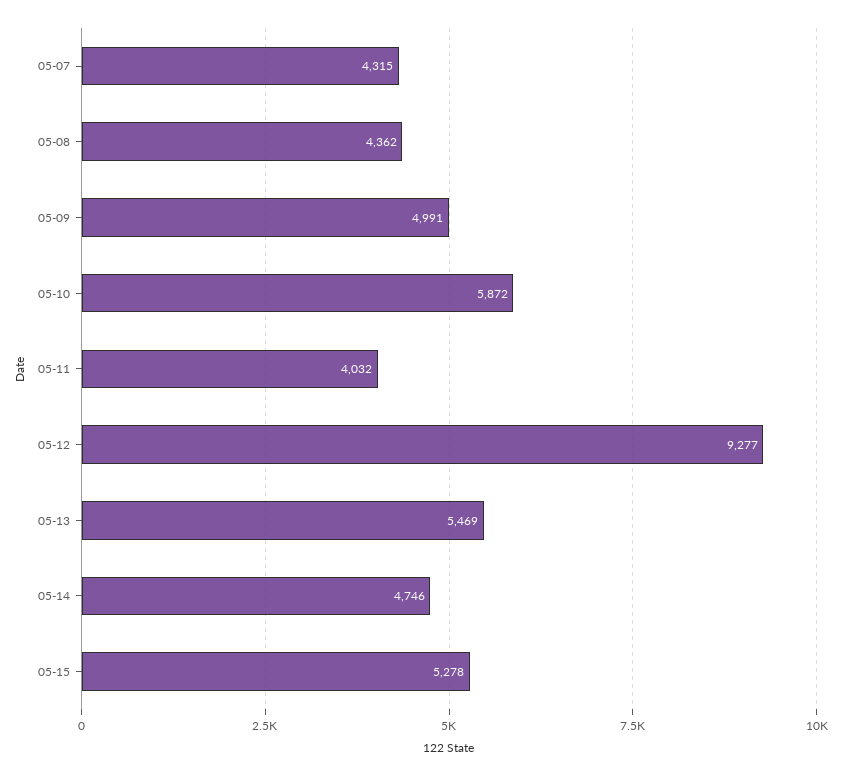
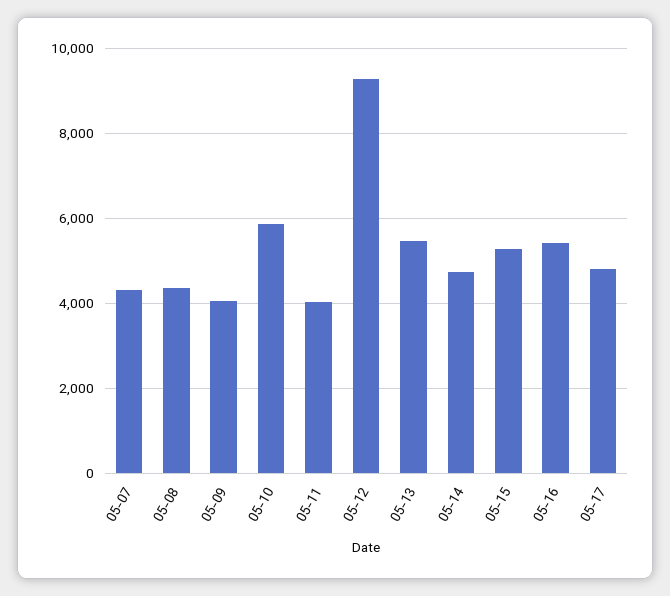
05-09: 4991 -> 4000
05-16: none -> 5400
05-17: none -> 4800

